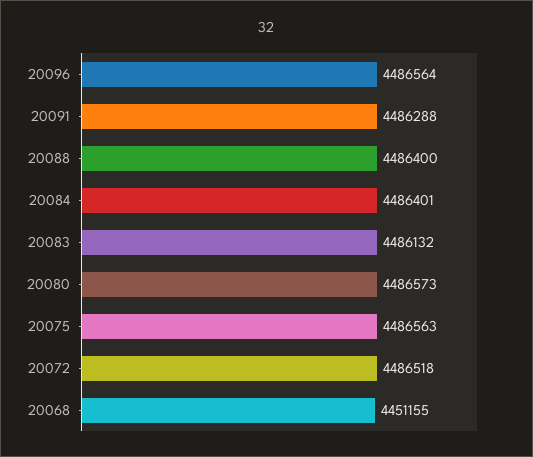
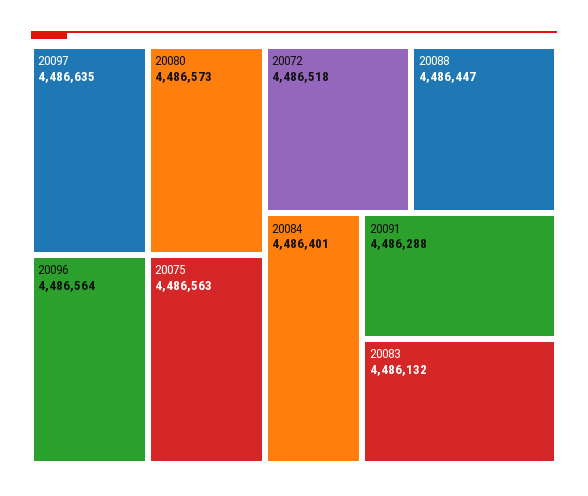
20088: 4486400 -> 4486447
20068: 4451155 -> none
20097: none -> 4486635

